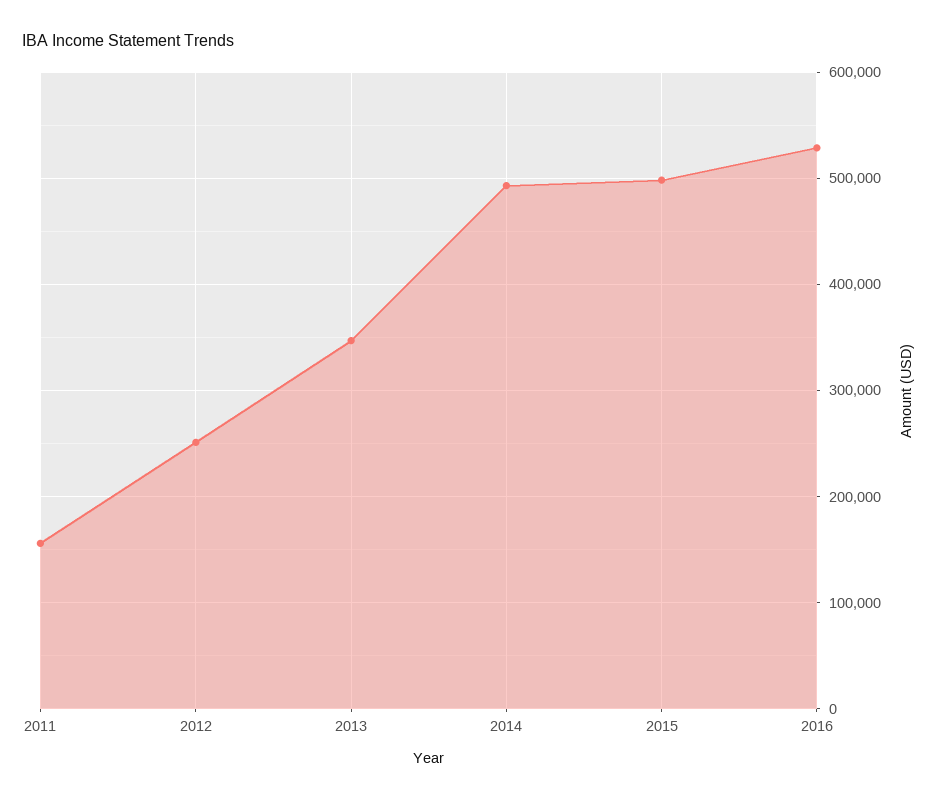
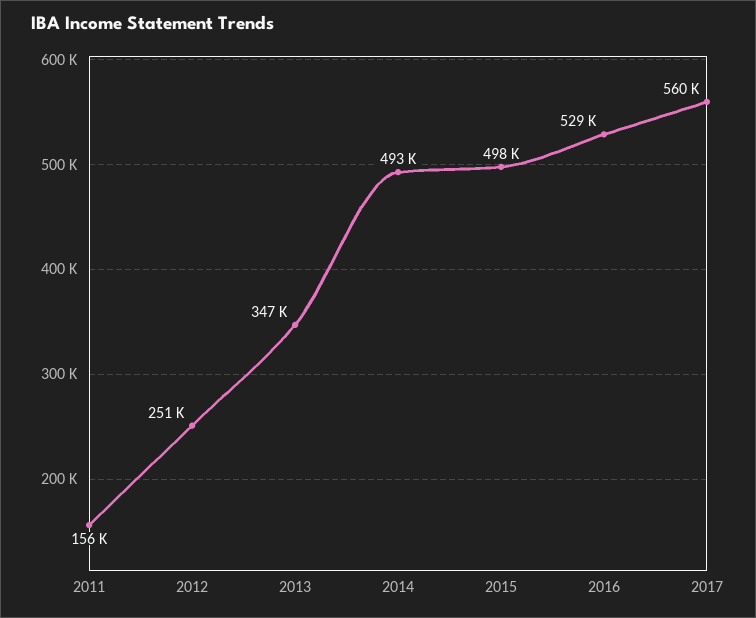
2017: none -> 560000

